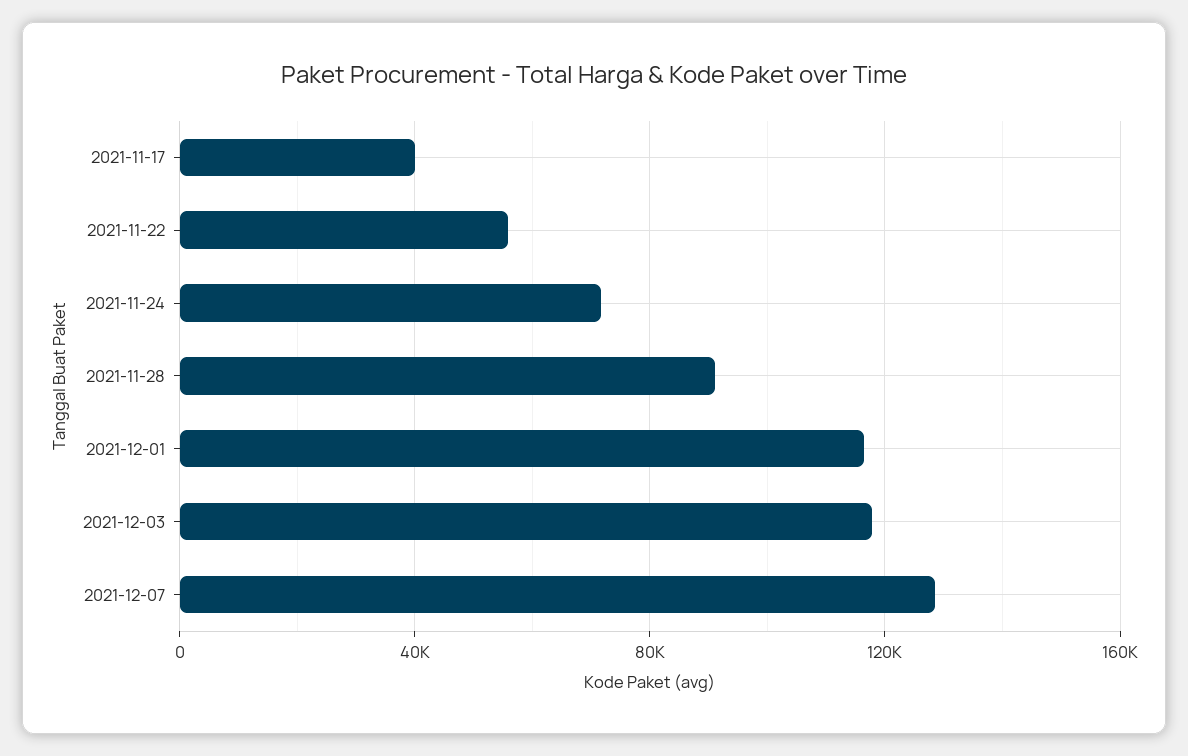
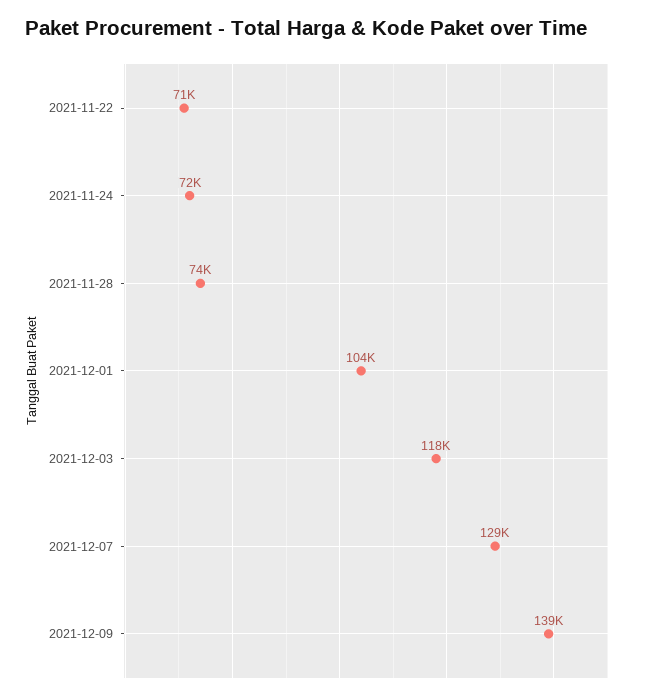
2021-11-17: 40000 -> none
2021-11-22: 55000 -> 71000
2021-11-28: 90000 -> 74000
2021-12-01: 115000 -> 104000
2021-12-09: none -> 139000

